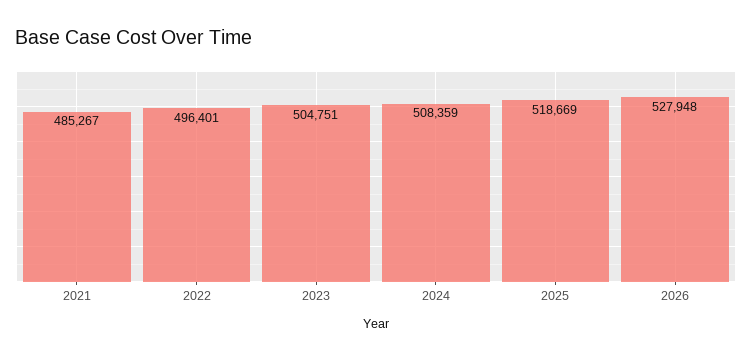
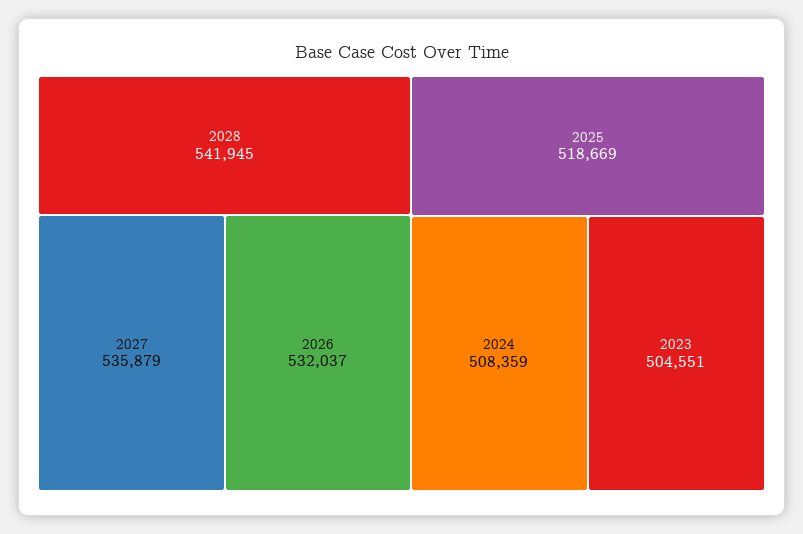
2021: 485267 -> none
2022: 496401 -> none
2023: 504751 -> 504551
2026: 527948 -> 532037
2028: none -> 541945
2027: none -> 535879

